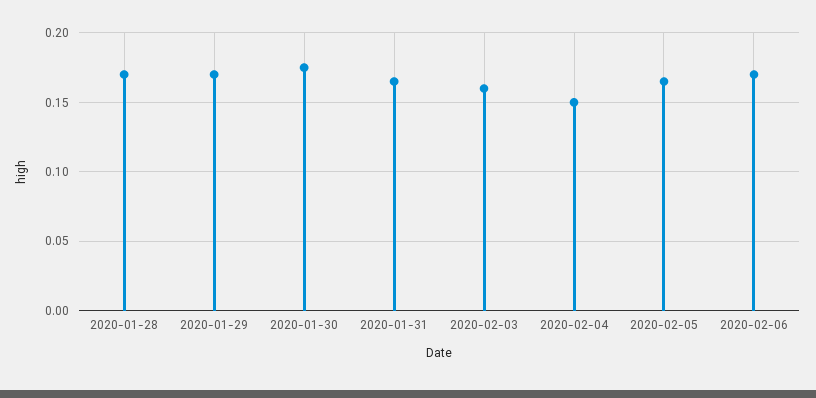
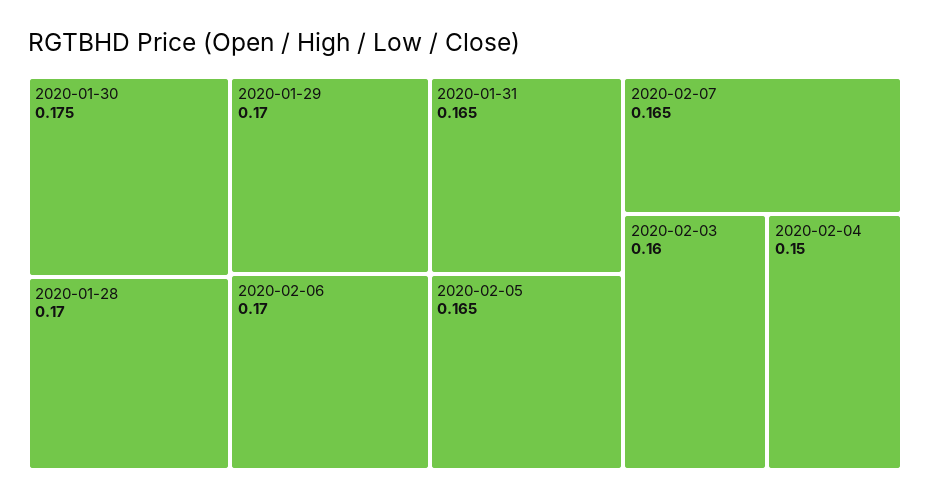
2020-02-07: none -> 0.165

